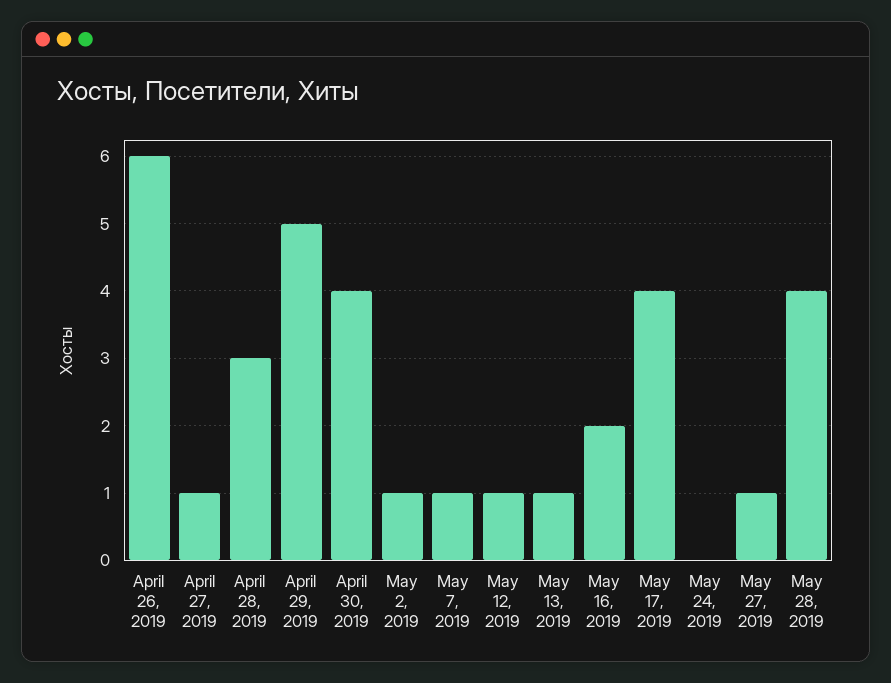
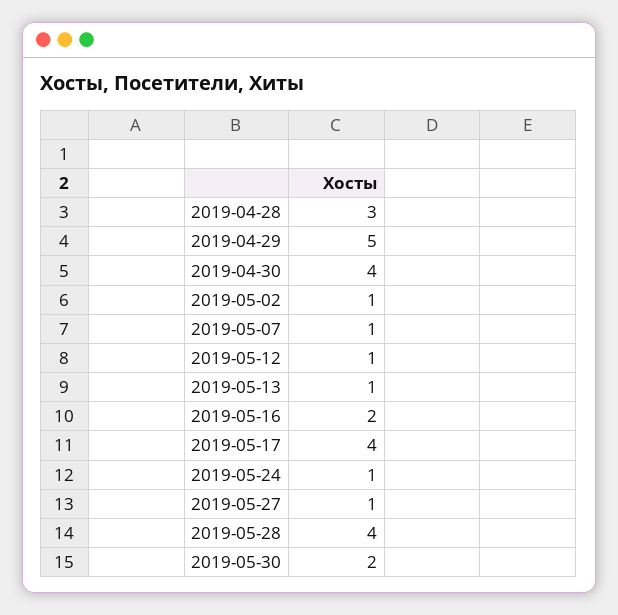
April 26, 2019: 6 -> none
April 27, 2019: 1 -> none
May 24, 2019: 0 -> 1
2019-05-30: none -> 2

